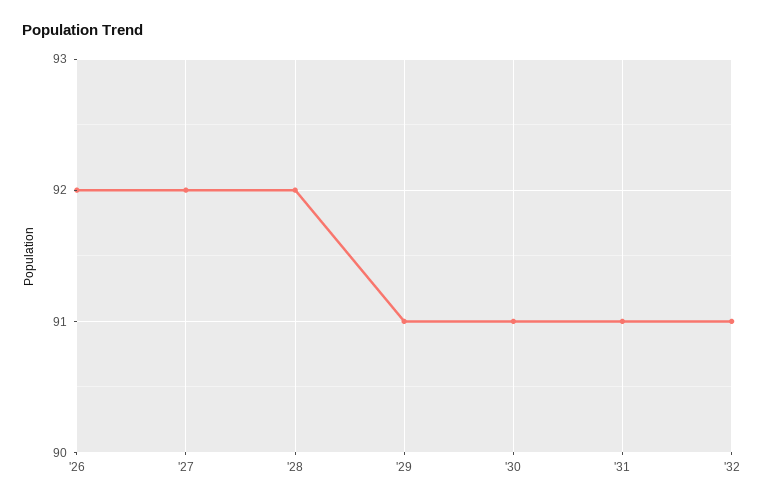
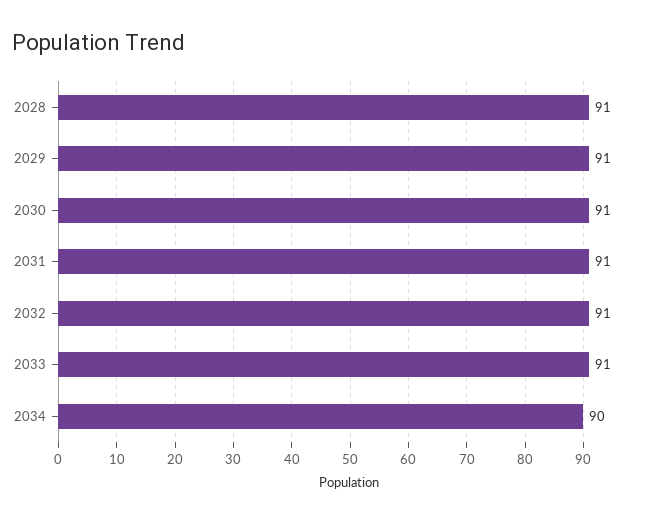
'26: 92 -> none
'27: 92 -> none
'28: 92 -> 91
2033: none -> 91
2034: none -> 90

